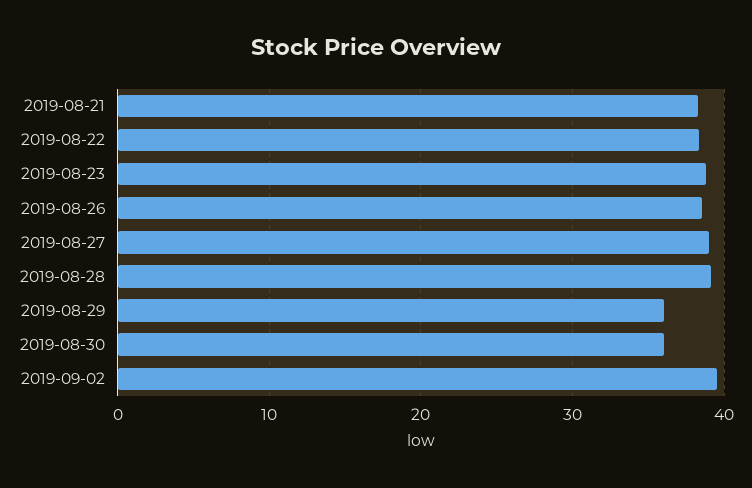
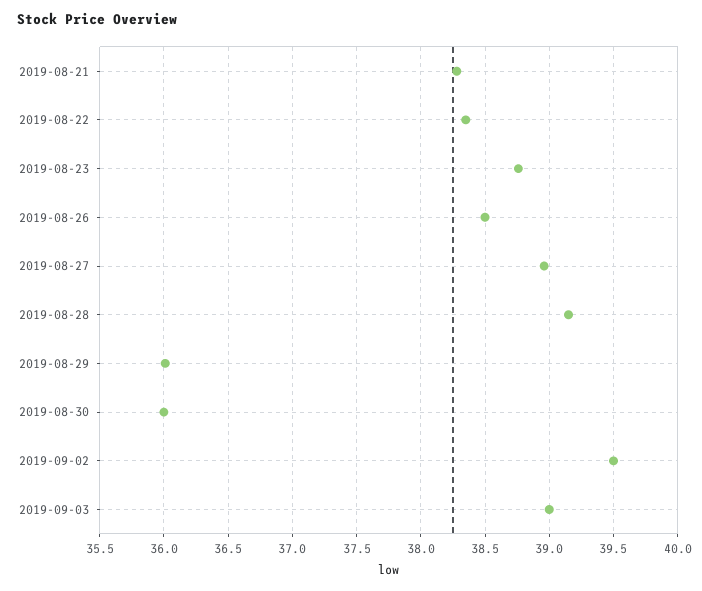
2019-09-03: none -> 39

